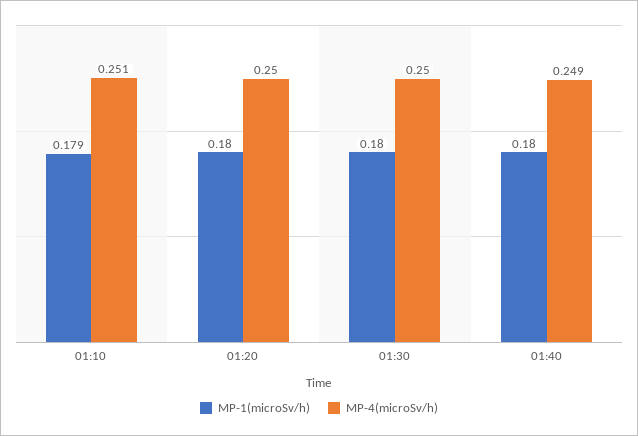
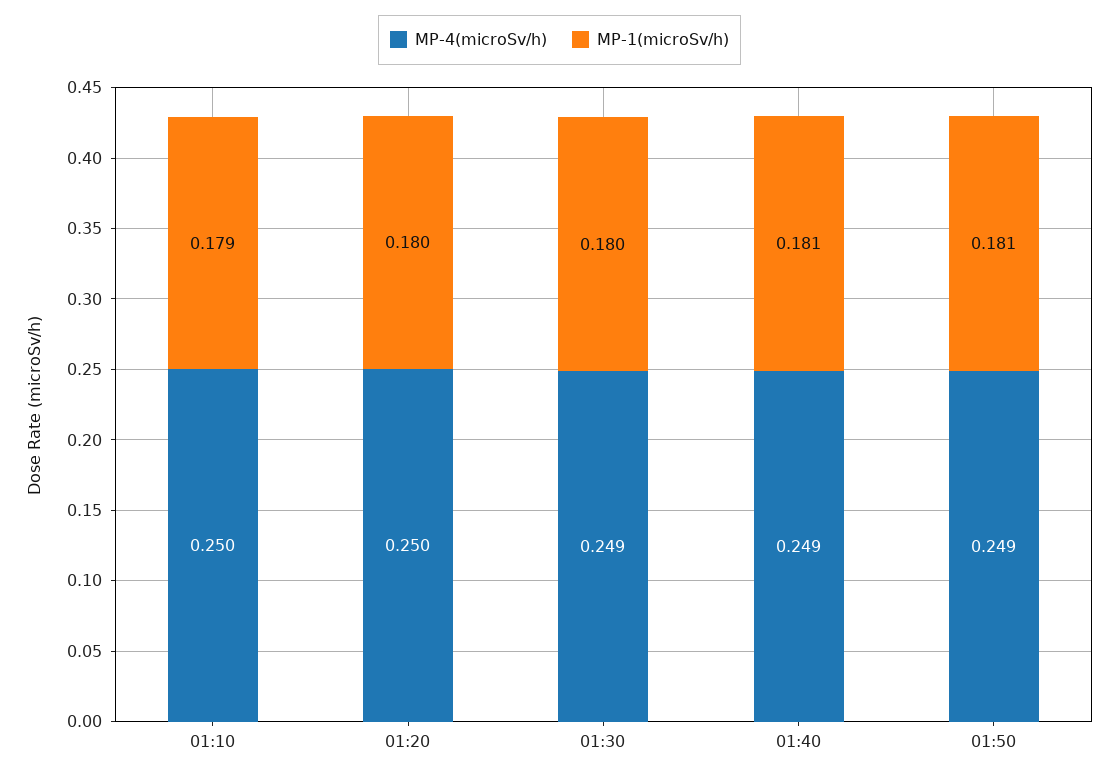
MP-4(microSv/h), 01:10: 0.251 -> 0.25
MP-4(microSv/h), 01:30: 0.25 -> 0.249
MP-1(microSv/h), 01:40: 0.18 -> 0.181
MP-4(microSv/h), 01:50: none -> 0.249
MP-1(microSv/h), 01:50: none -> 0.181

